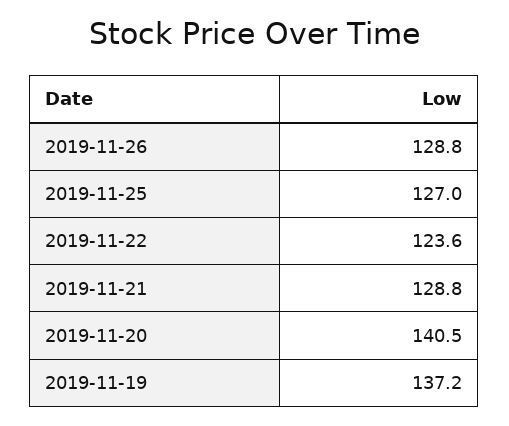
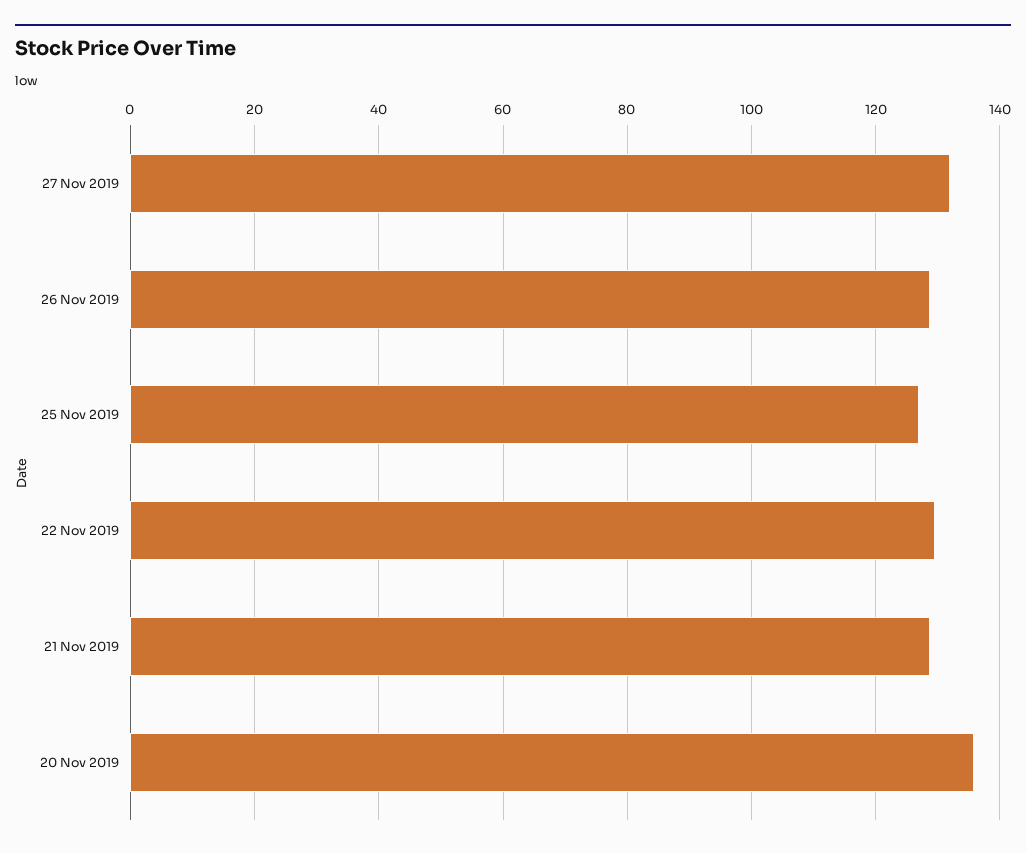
2019-11-22: 123.6 -> 130
2019-11-20: 140.5 -> 136
2019-11-19: 137.2 -> none
27 Nov 2019: none -> 132

